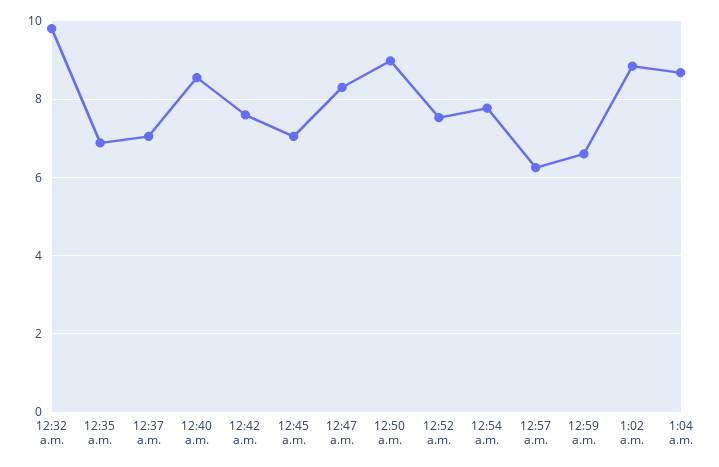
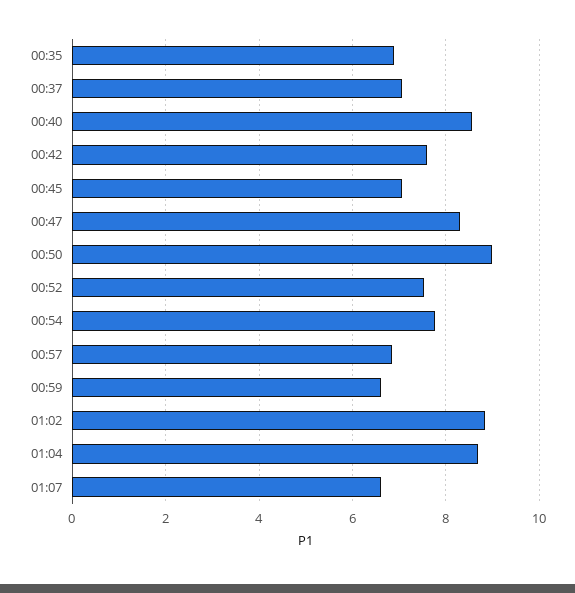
12:32 a.m.: 9.8 -> none
12:57 a.m.: 6.2 -> 6.8
01:07: none -> 6.6

